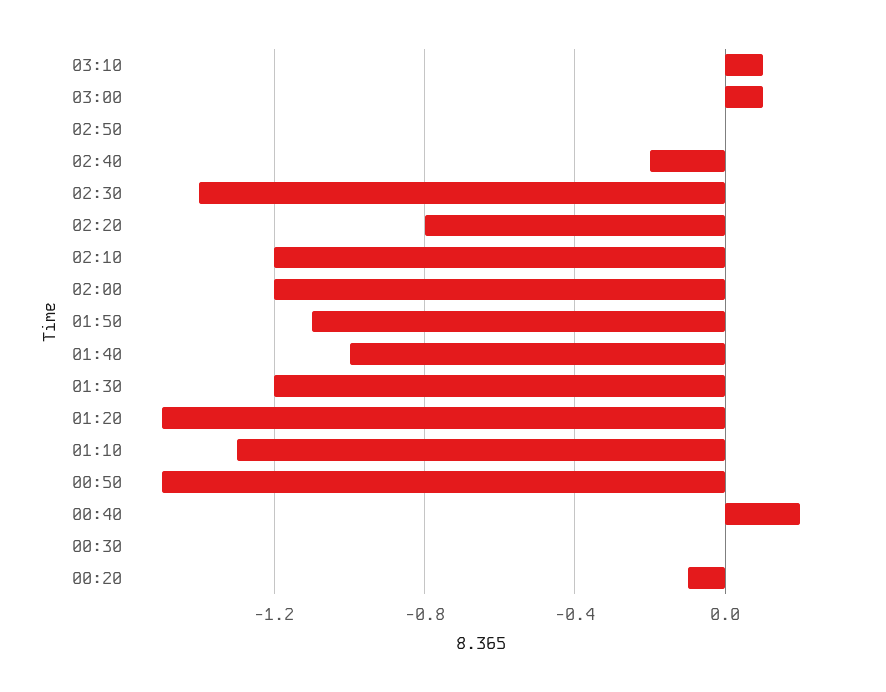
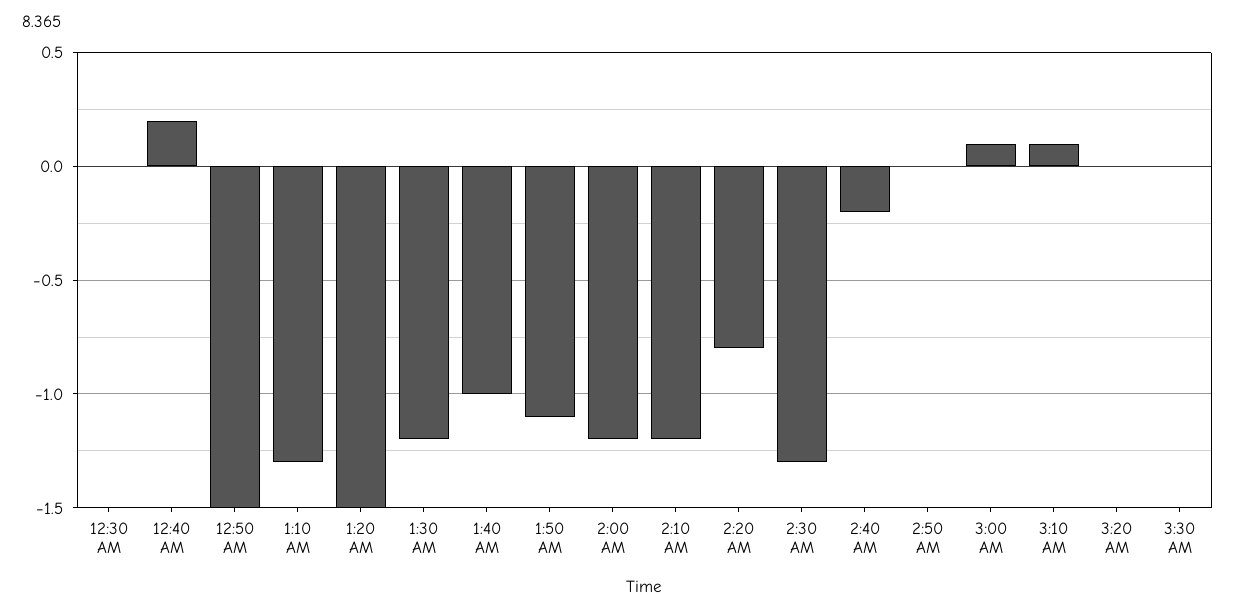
02:30: -1.4 -> -1.3
00:20: -0.1 -> none
3:20 AM: none -> 0
3:30 AM: none -> 0

